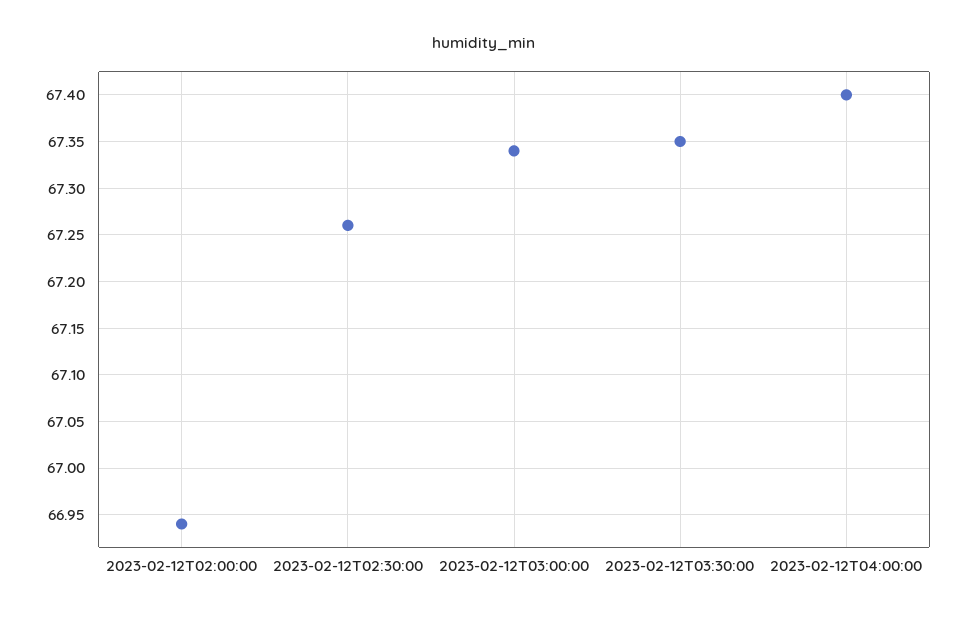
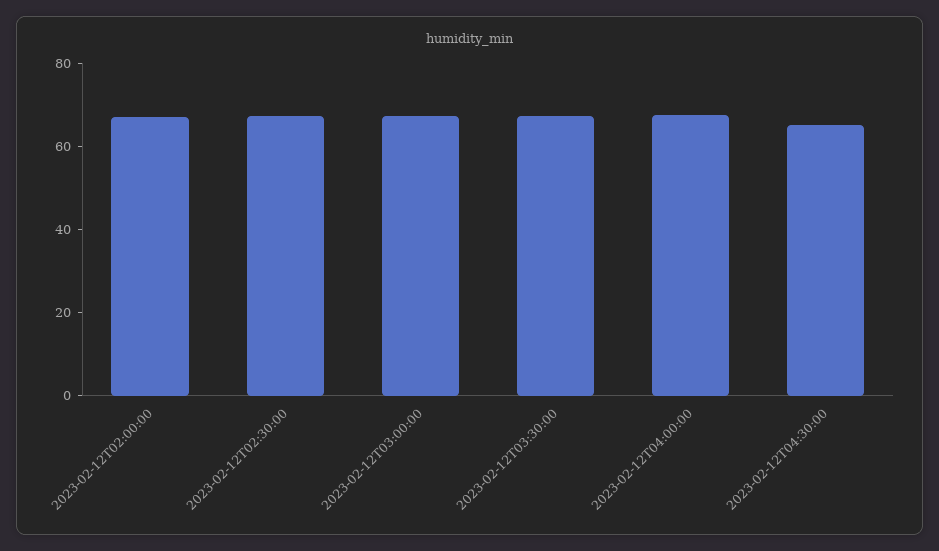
2023-02-12T04:30:00: none -> 65

